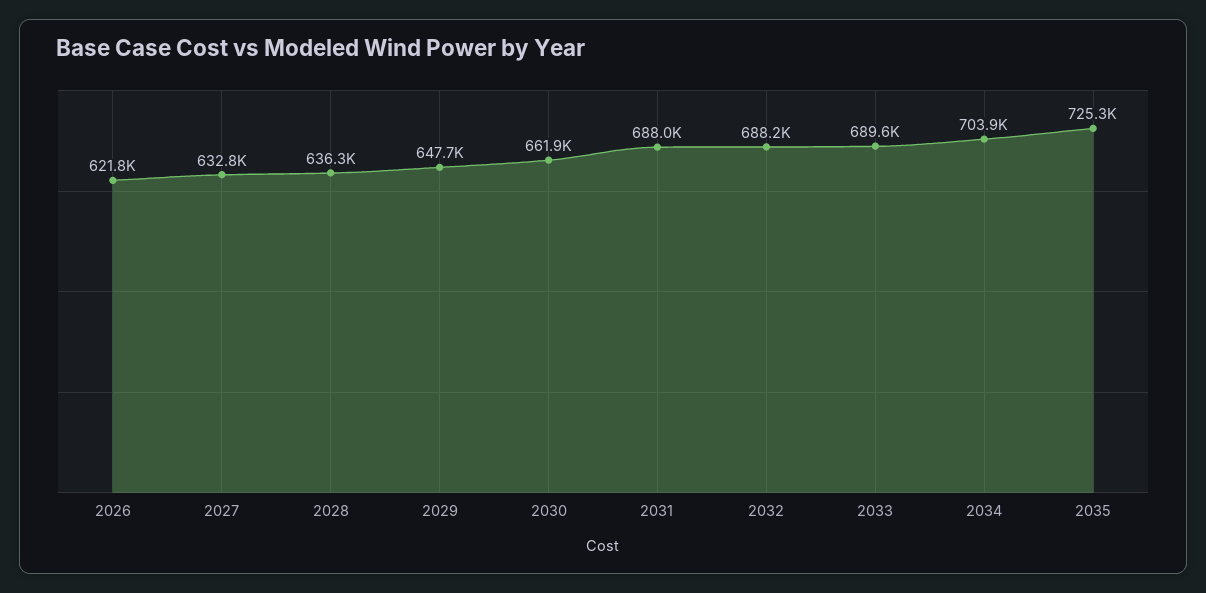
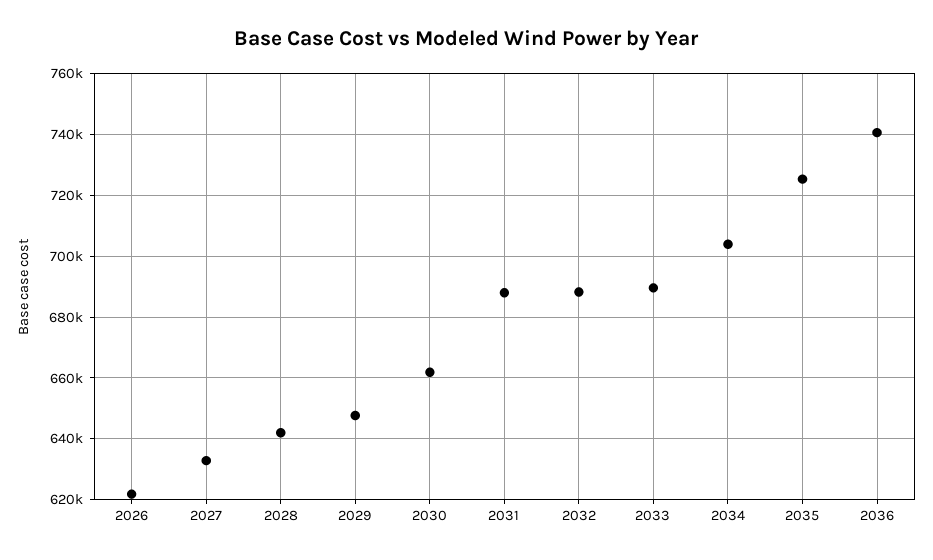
2028: 636300 -> 642000
2036: none -> 740000

